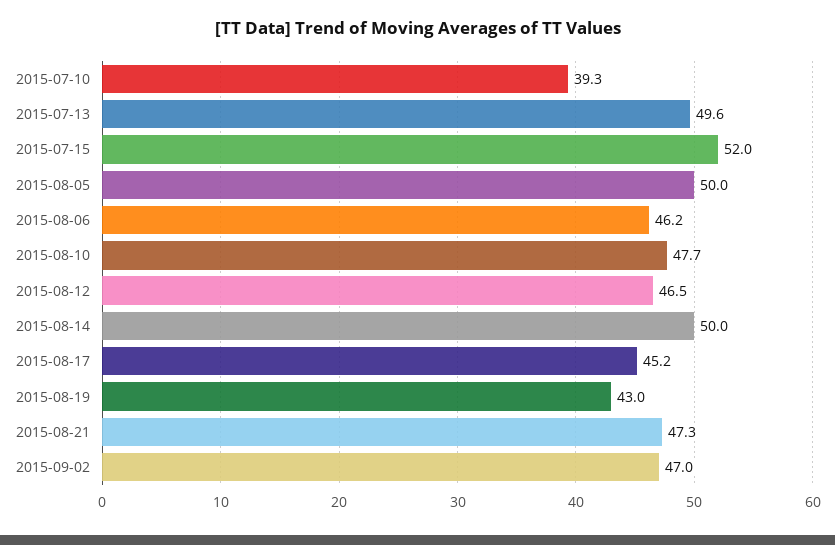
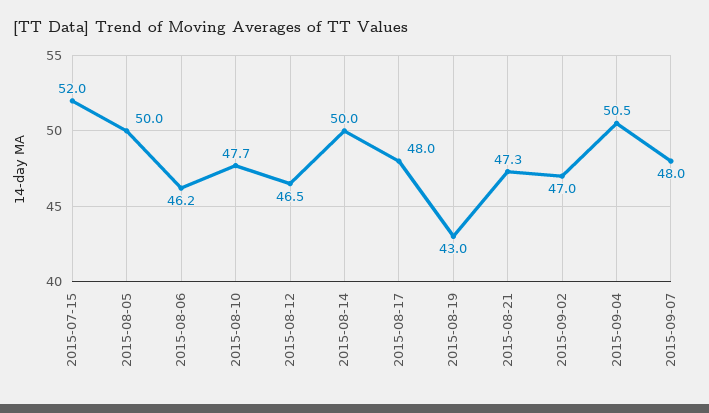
2015-07-10: 39.3 -> none
2015-07-13: 49.6 -> none
2015-08-17: 45.2 -> 48
2015-09-04: none -> 50.5
2015-09-07: none -> 48

